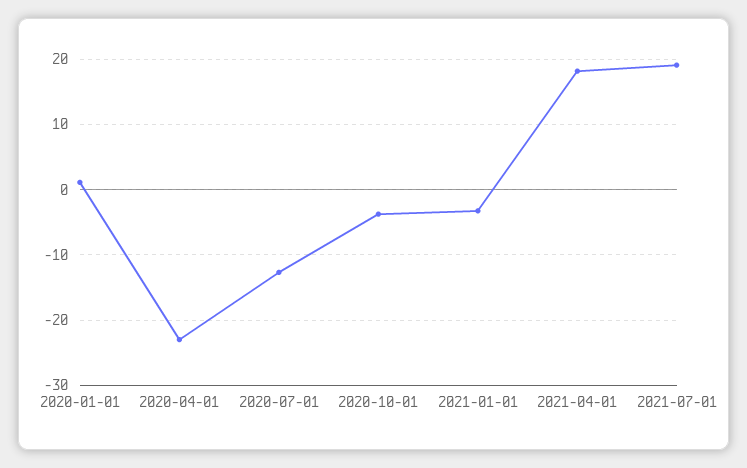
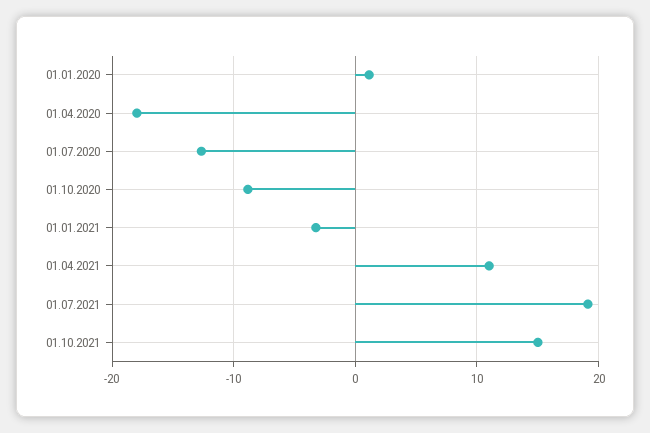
2020-04-01: -23 -> -18
2020-10-01: -4 -> -9
2021-04-01: 18 -> 11
01.10.2021: none -> 15

